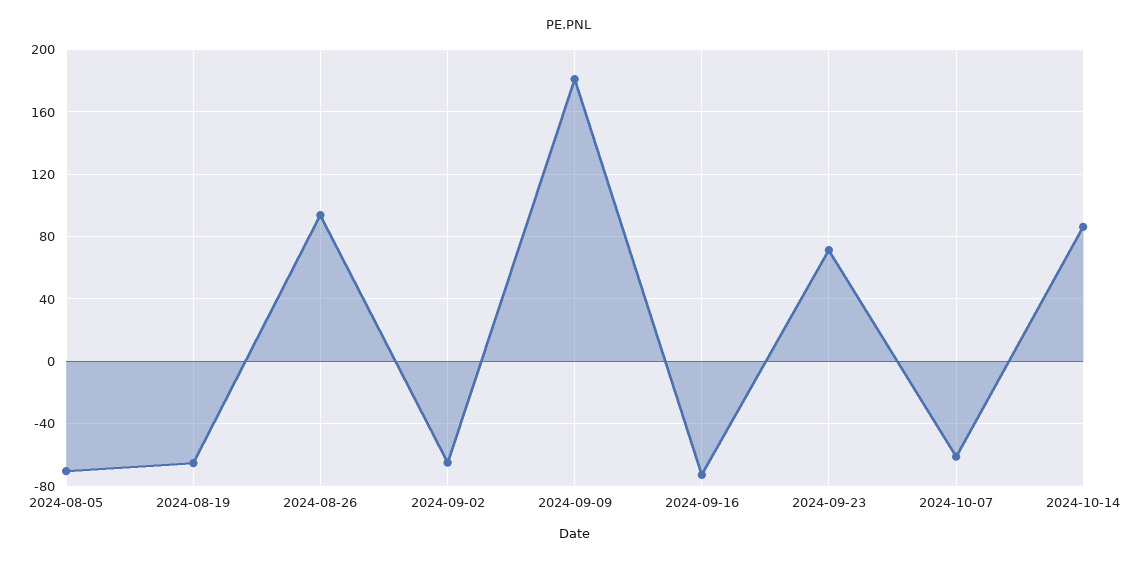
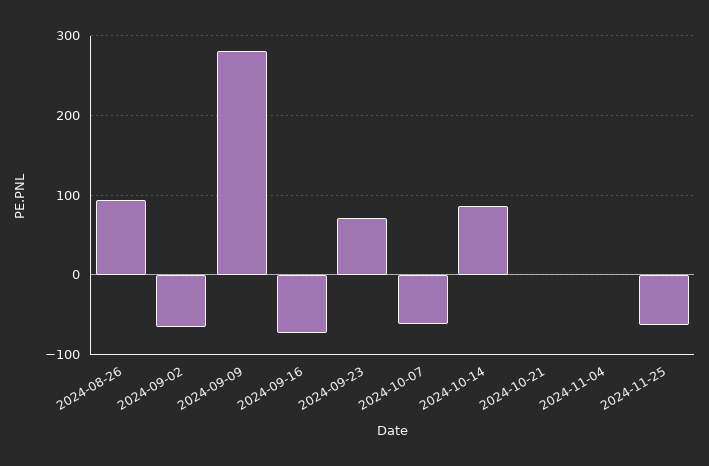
2024-08-05: -70 -> none
2024-08-19: -65 -> none
2024-09-09: 180 -> 280
2024-10-21: none -> 0
2024-11-04: none -> 0
2024-11-25: none -> -60

